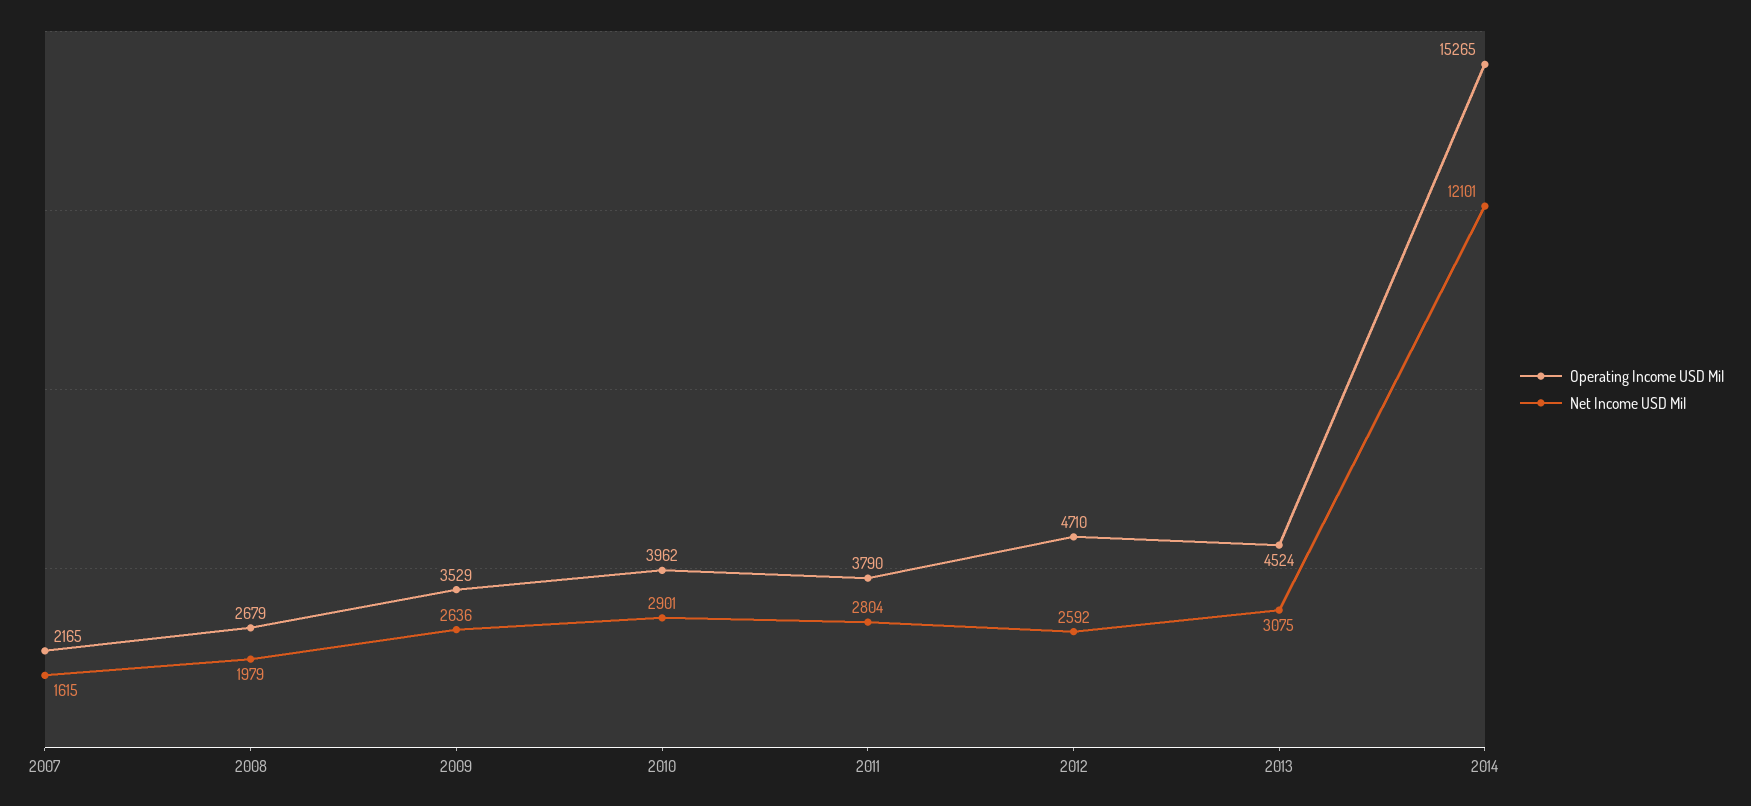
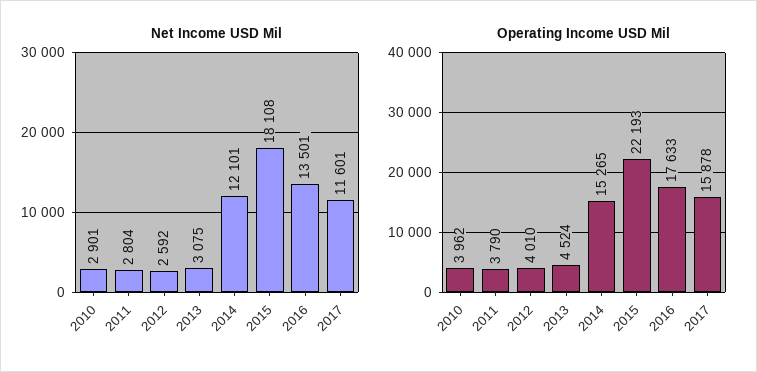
Operating Income USD Mil, 2007: 2165 -> none
Net Income USD Mil, 2007: 1615 -> none
Operating Income USD Mil, 2008: 2679 -> none
Net Income USD Mil, 2008: 1979 -> none
Operating Income USD Mil, 2009: 3529 -> none
Net Income USD Mil, 2009: 2636 -> none
Operating Income USD Mil, 2012: 4710 -> 4010
Net Income USD Mil, 2015: none -> 18108
Net Income USD Mil, 2016: none -> 13501
Net Income USD Mil, 2017: none -> 11601
Operating Income USD Mil, 2015: none -> 22193
Operating Income USD Mil, 2016: none -> 17633
Operating Income USD Mil, 2017: none -> 15878

